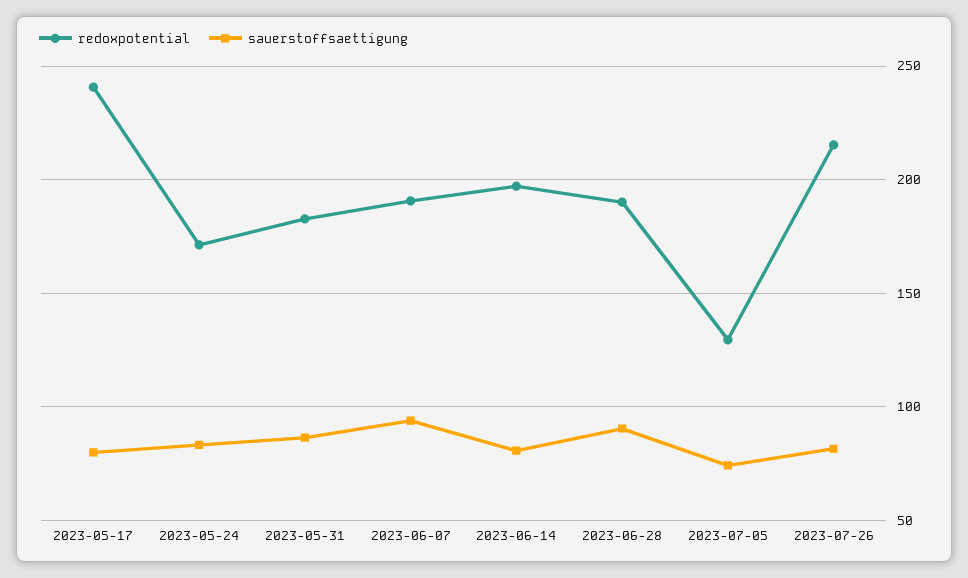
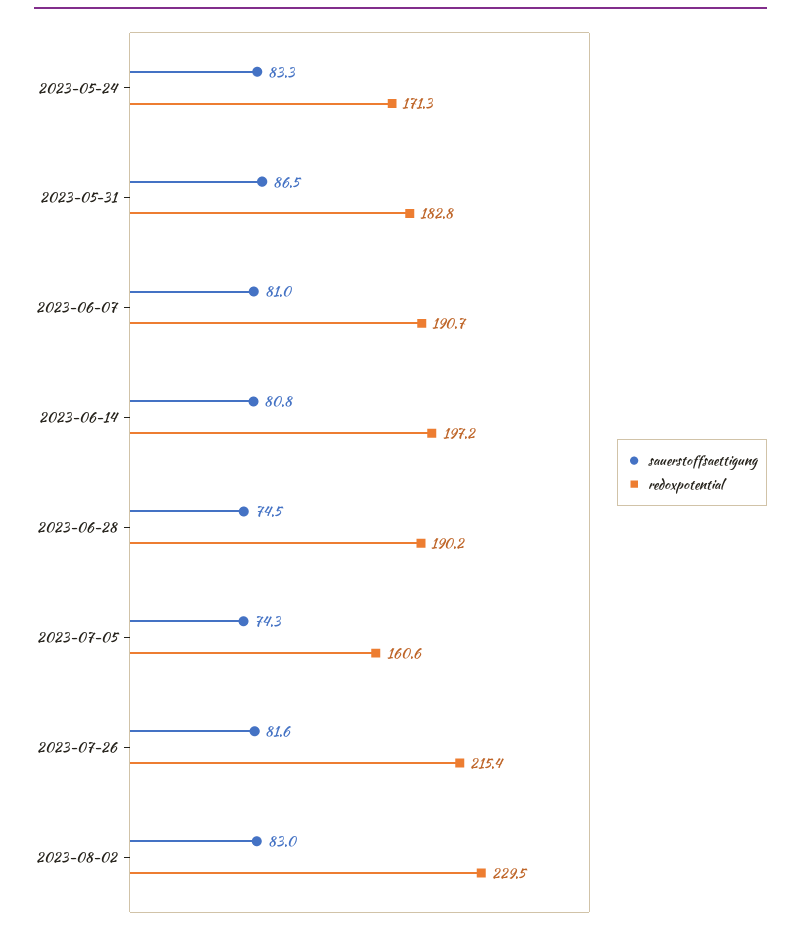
redoxpotential, 2023-05-17: 240 -> none
sauerstoffsaettigung, 2023-05-17: 80 -> none
sauerstoffsaettigung, 2023-06-07: 95 -> 81
sauerstoffsaettigung, 2023-06-28: 90 -> 74.5
redoxpotential, 2023-07-05: 130 -> 160.6
sauerstoffsaettigung, 2023-08-02: none -> 83
redoxpotential, 2023-08-02: none -> 229.5

